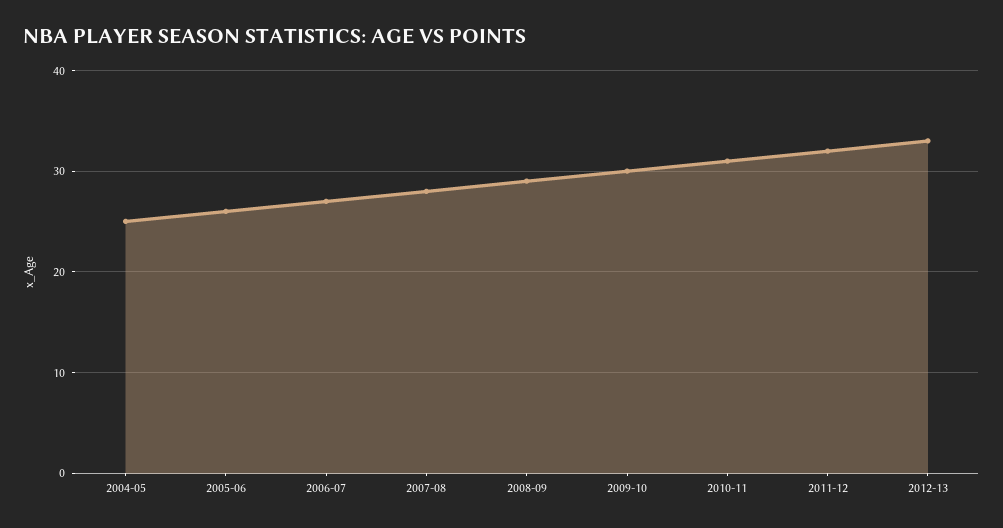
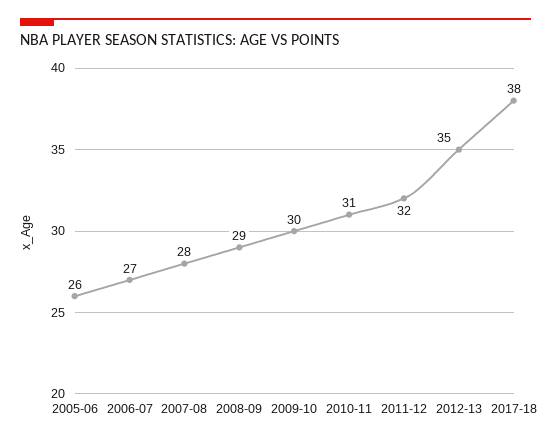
2004-05: 25 -> none
2012-13: 33 -> 35
2017-18: none -> 38

